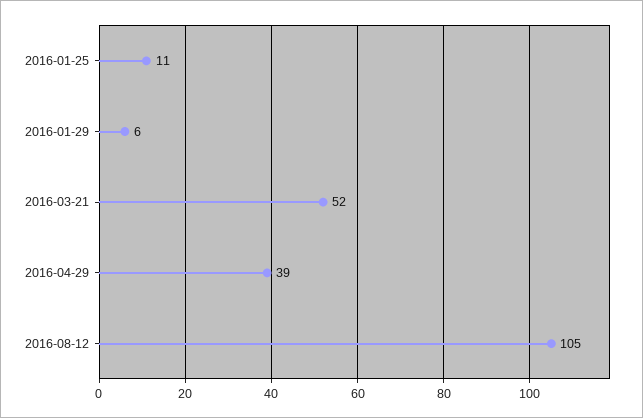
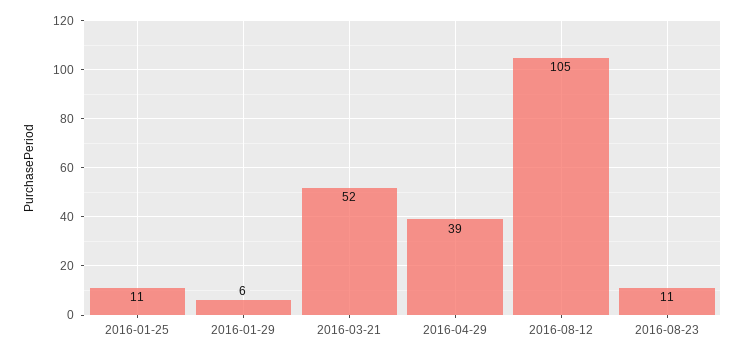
2016-08-23: none -> 11

